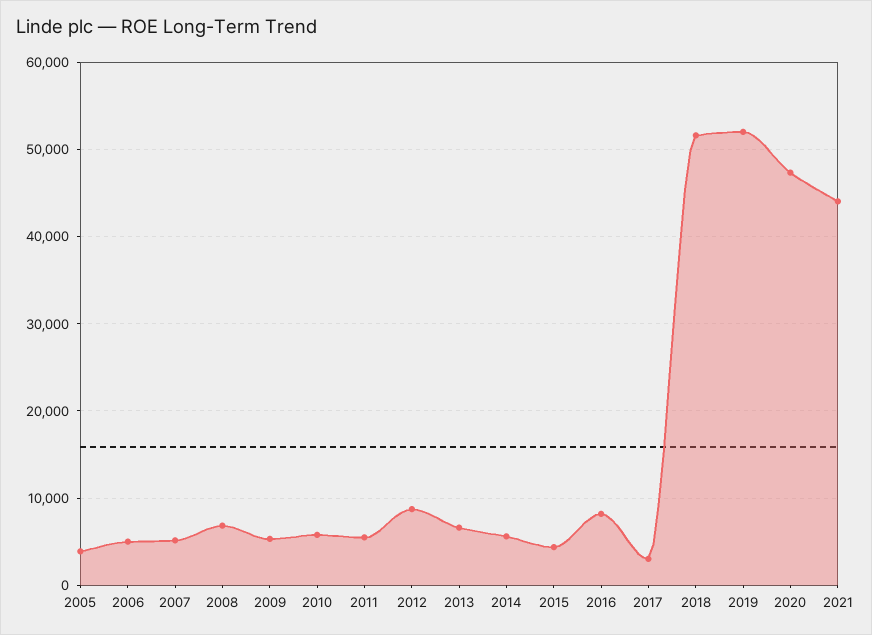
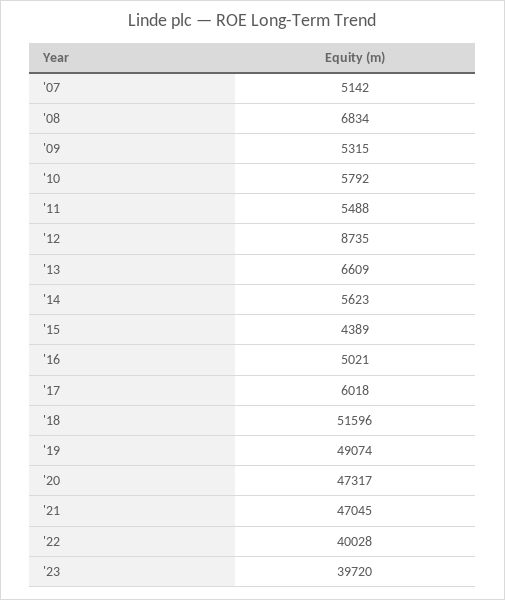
2005: 4000 -> none
2006: 5000 -> none
2016: 8000 -> 5021
2017: 3000 -> 6018
2019: 52000 -> 49074
2021: 44000 -> 47045
'22: none -> 40028
'23: none -> 39720

